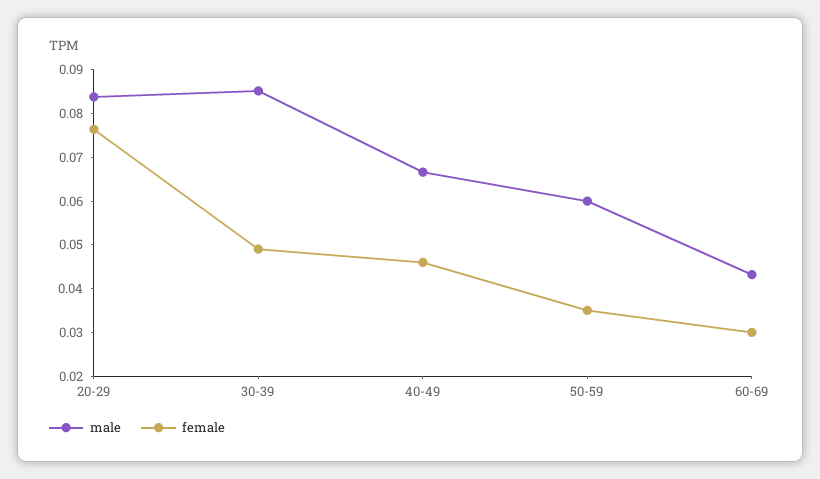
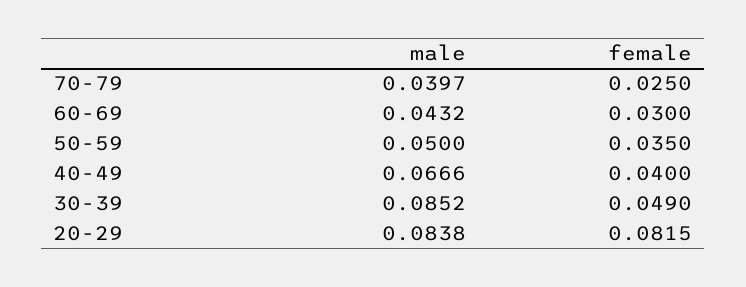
female, 20-29: 0.076 -> 0.0815
female, 40-49: 0.046 -> 0.04
male, 50-59: 0.06 -> 0.05
male, 70-79: none -> 0.0397
female, 70-79: none -> 0.025

